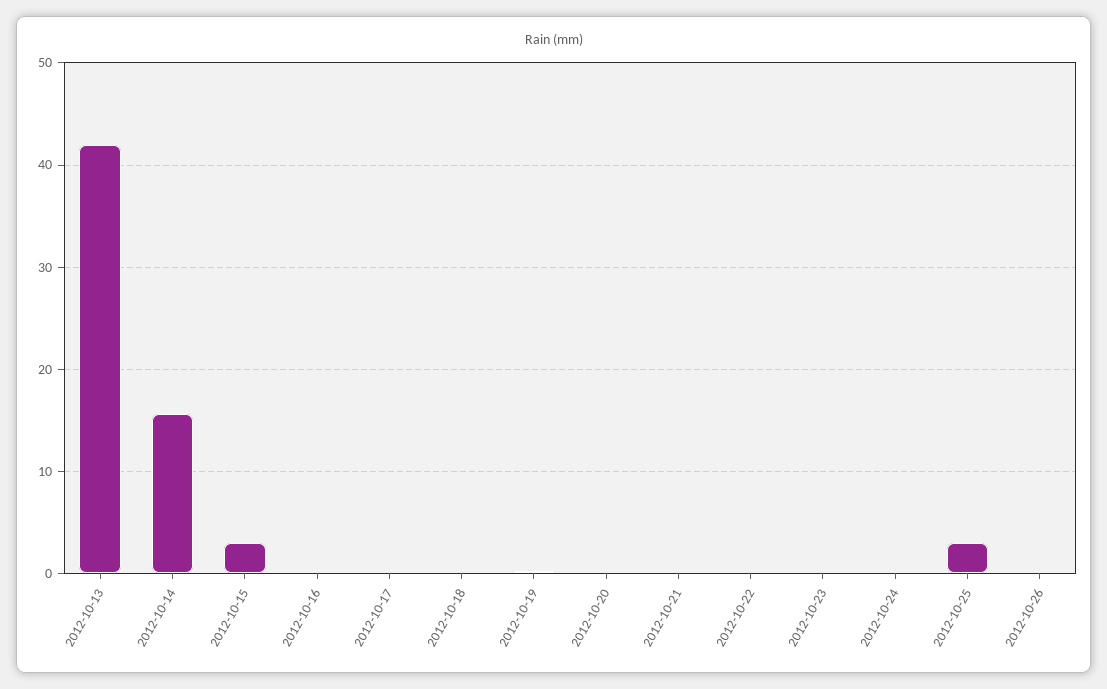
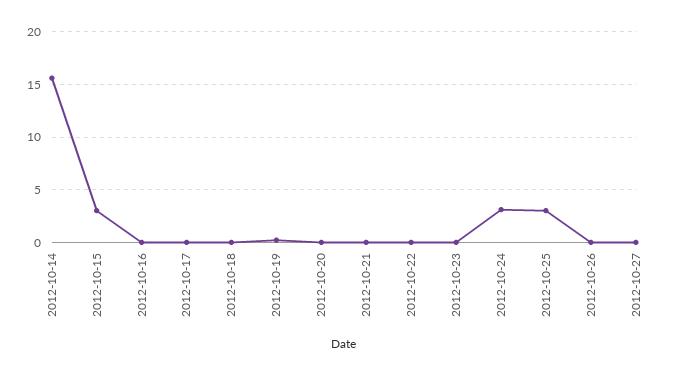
2012-10-13: 42 -> none
2012-10-24: 0 -> 3
2012-10-27: none -> 0

